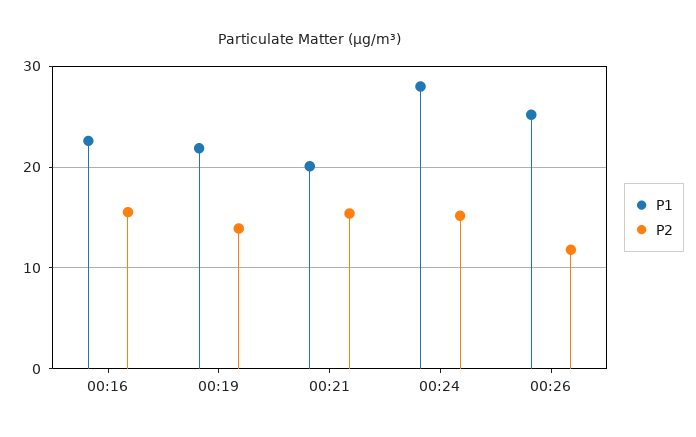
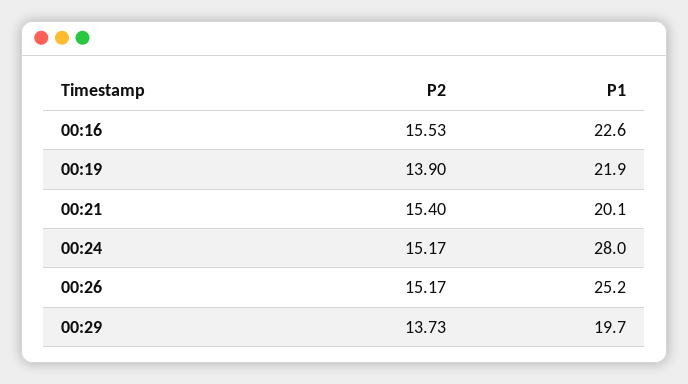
P2, 00:26: 12 -> 15.17
P2, 00:29: none -> 13.73
P1, 00:29: none -> 19.7

